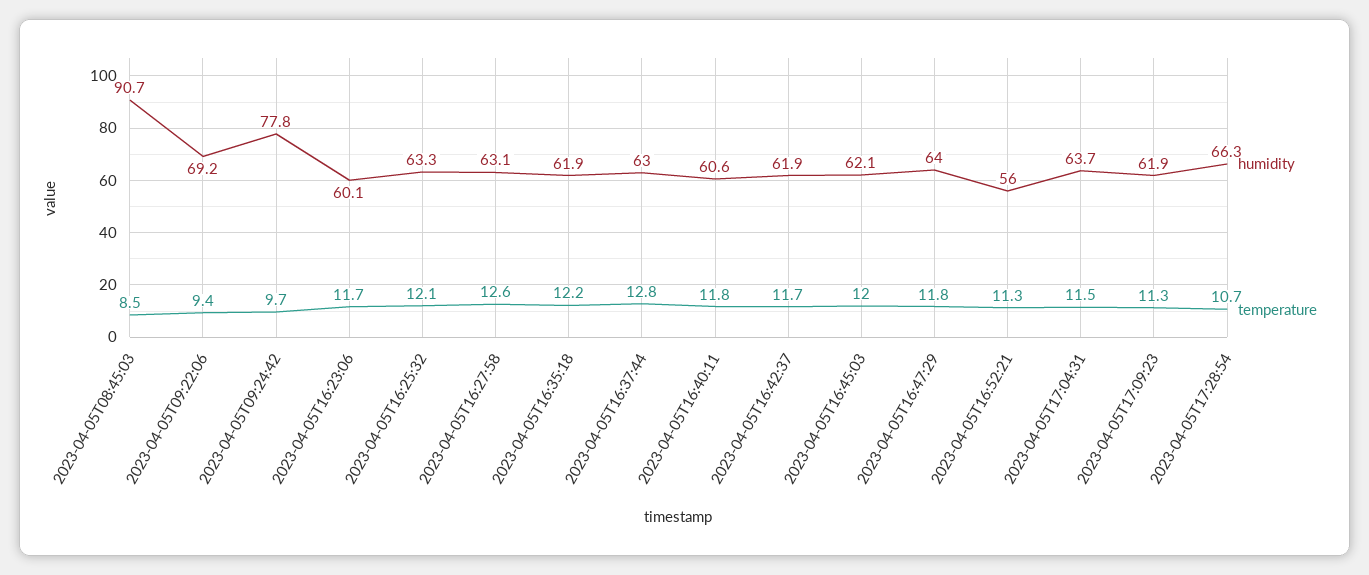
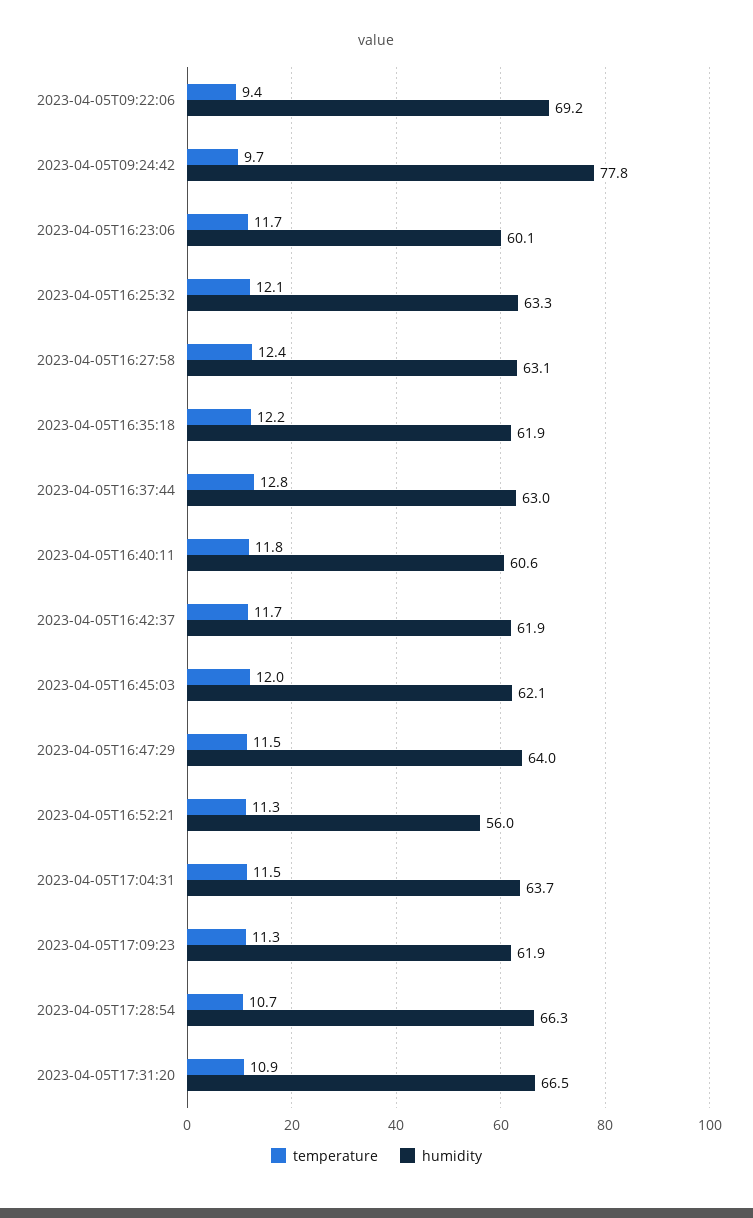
humidity, 2023-04-05T08:45:03: 90.7 -> none
temperature, 2023-04-05T08:45:03: 8.5 -> none
temperature, 2023-04-05T16:27:58: 12.6 -> 12.4
temperature, 2023-04-05T16:47:29: 11.8 -> 11.5
temperature, 2023-04-05T17:31:20: none -> 10.9
humidity, 2023-04-05T17:31:20: none -> 66.5

